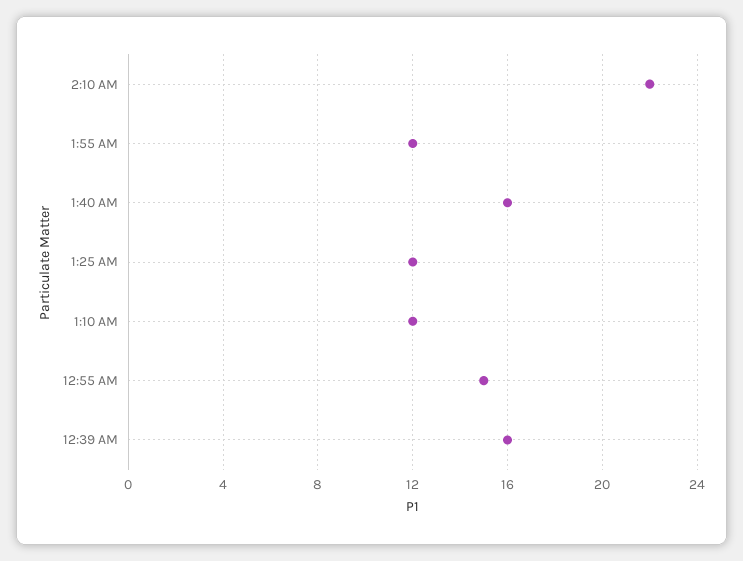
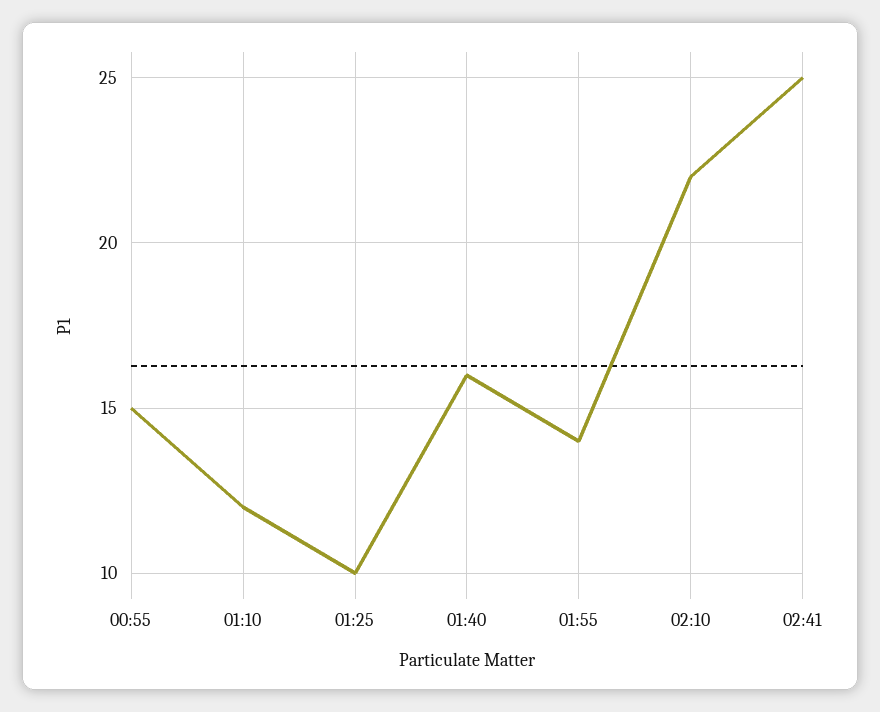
1:55 AM: 12 -> 14
1:25 AM: 12 -> 10
12:39 AM: 16 -> none
02:41: none -> 25

